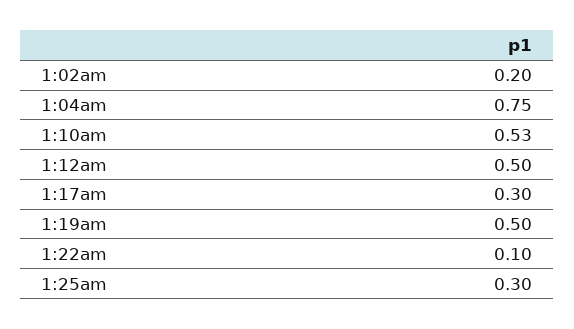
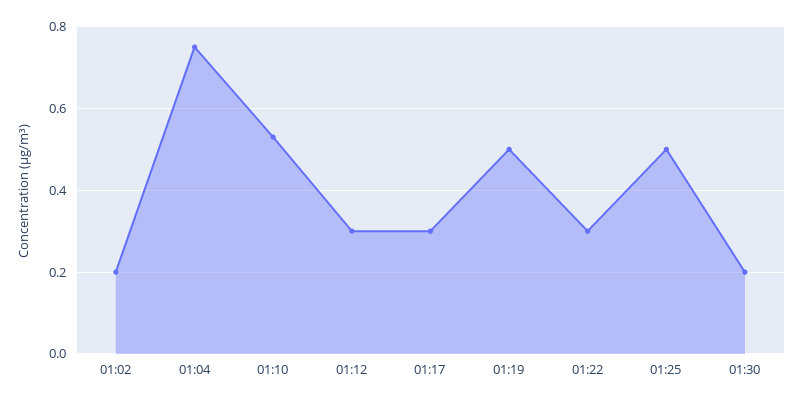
1:12am: 0.5 -> 0.3
1:22am: 0.1 -> 0.3
1:25am: 0.3 -> 0.5
01:30: none -> 0.2

